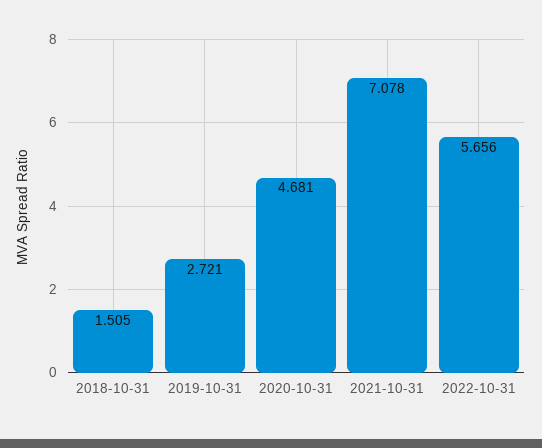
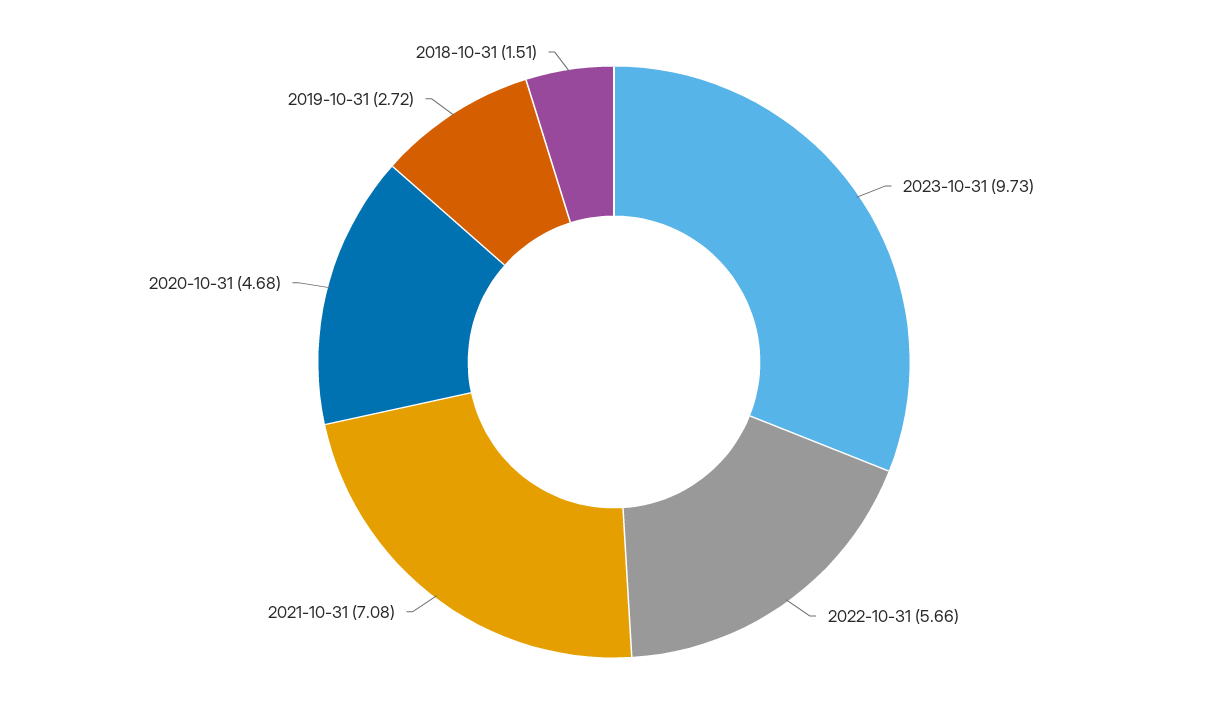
2023-10-31: none -> 9.73

